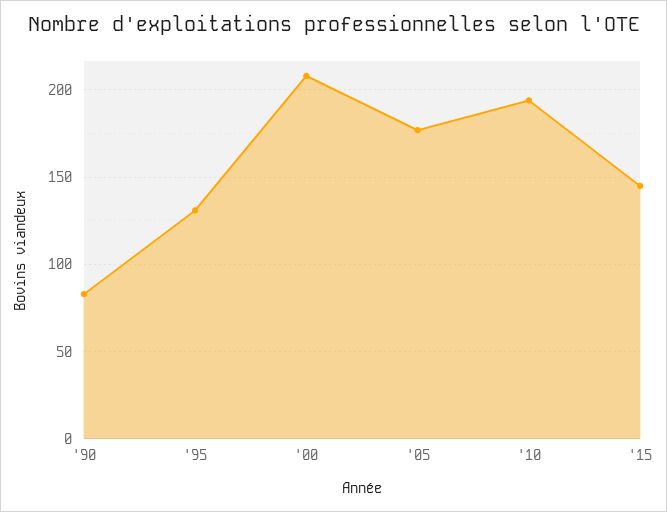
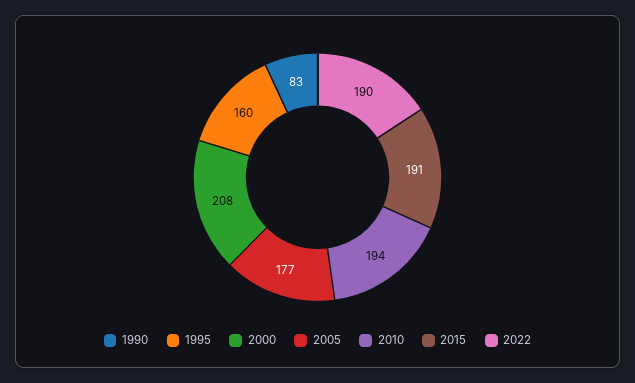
'95: 130 -> 160
'15: 145 -> 191
2022: none -> 190

